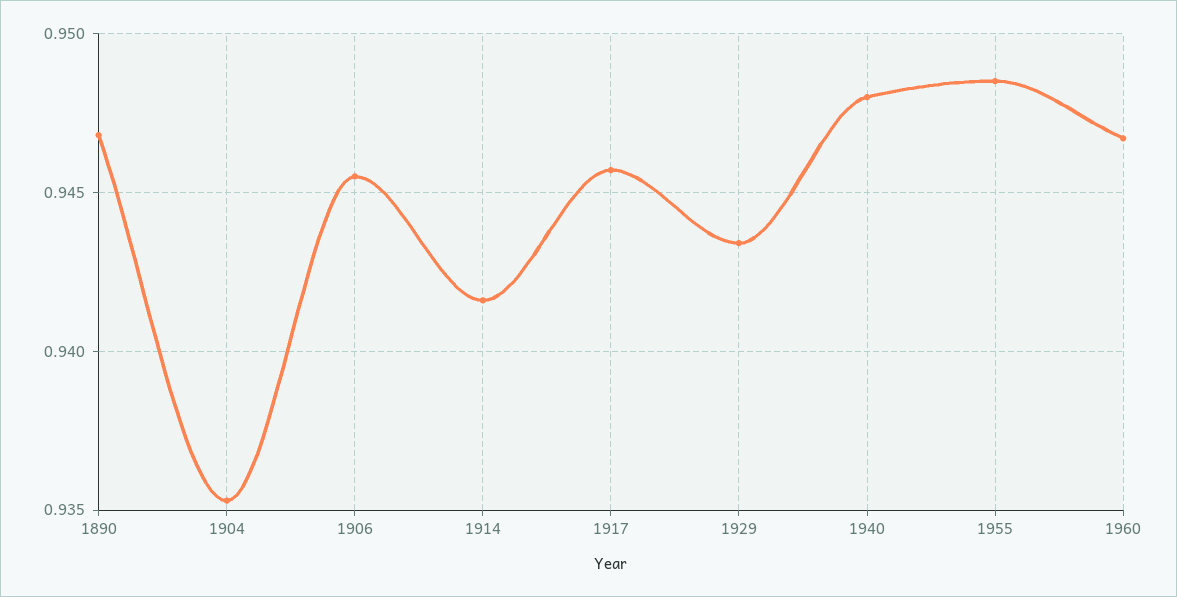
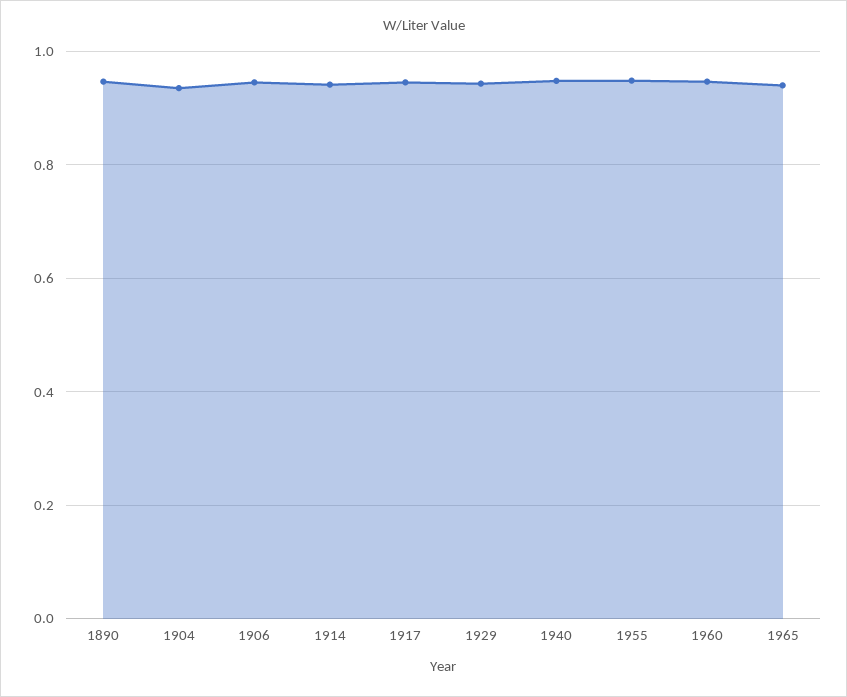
1965: none -> 0.94

